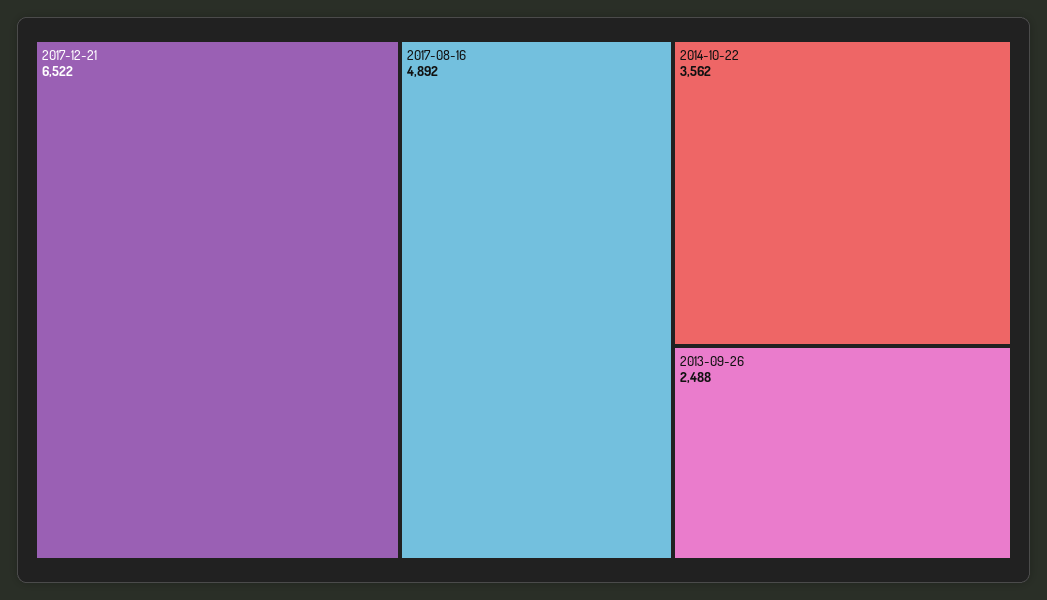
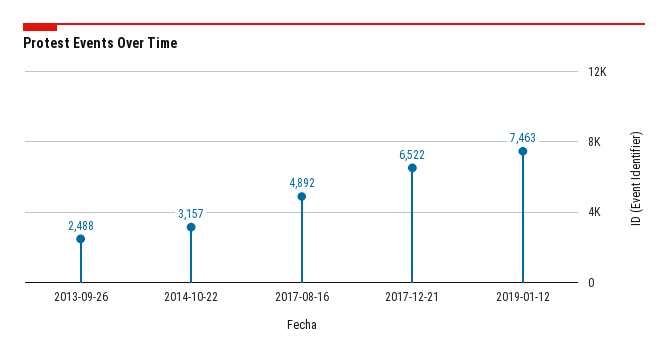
2014-10-22: 3562 -> 3157
2019-01-12: none -> 7463

